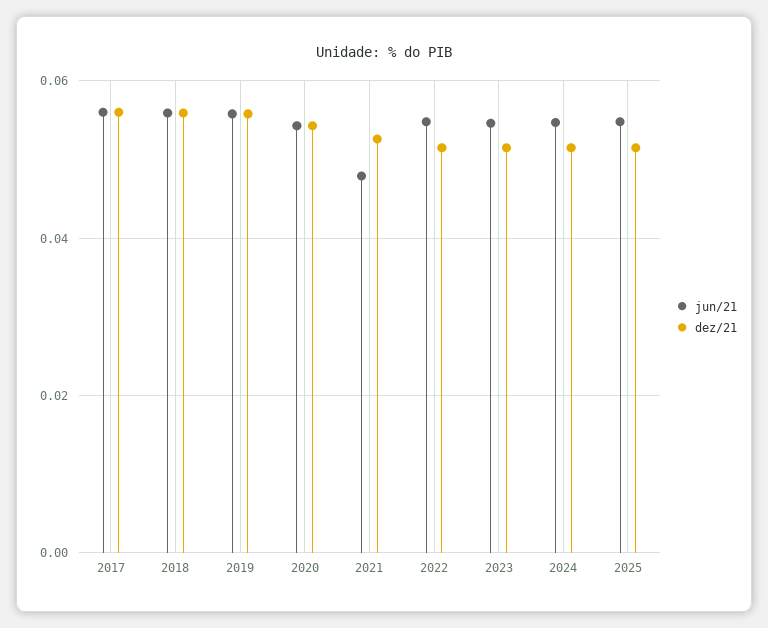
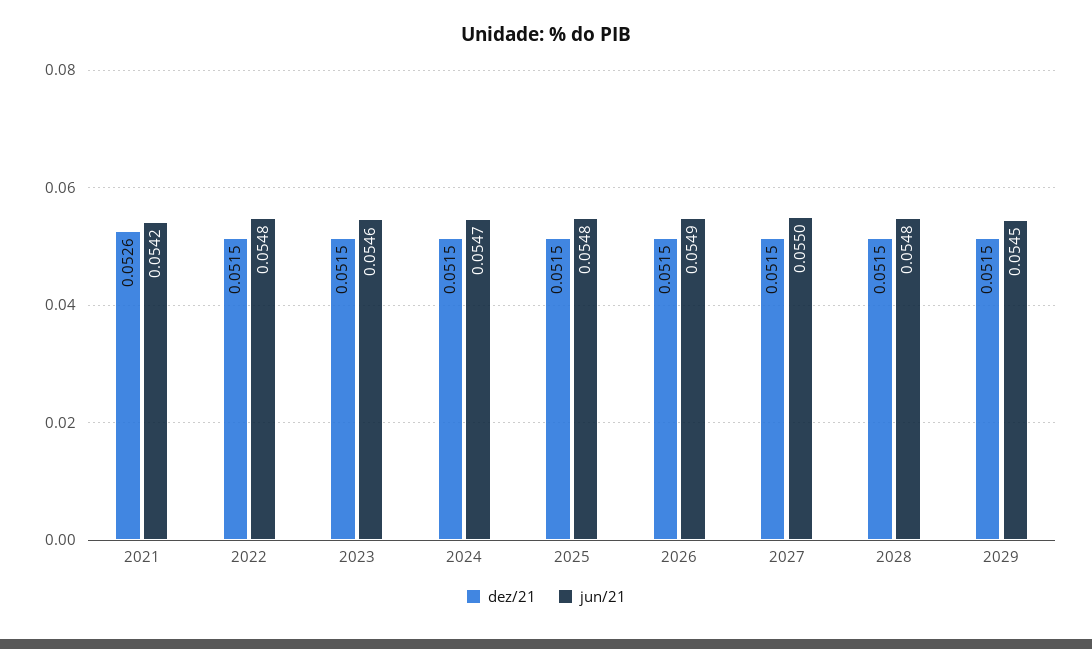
jun/21, 2017: 0.056 -> none
dez/21, 2017: 0.056 -> none
jun/21, 2018: 0.056 -> none
dez/21, 2018: 0.056 -> none
jun/21, 2019: 0.056 -> none
dez/21, 2019: 0.056 -> none
jun/21, 2020: 0.054 -> none
dez/21, 2020: 0.054 -> none
jun/21, 2021: 0.048 -> 0.0542
dez/21, 2026: none -> 0.0515
jun/21, 2026: none -> 0.0549
dez/21, 2027: none -> 0.0515
jun/21, 2027: none -> 0.055
dez/21, 2028: none -> 0.0515
jun/21, 2028: none -> 0.0548
dez/21, 2029: none -> 0.0515
jun/21, 2029: none -> 0.0545

